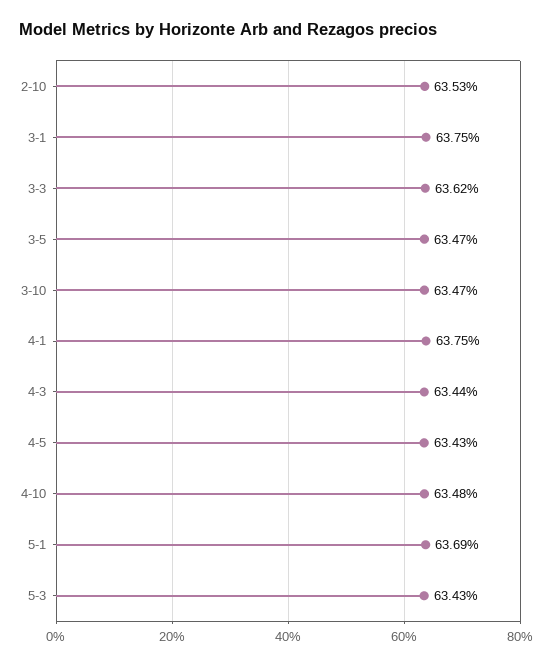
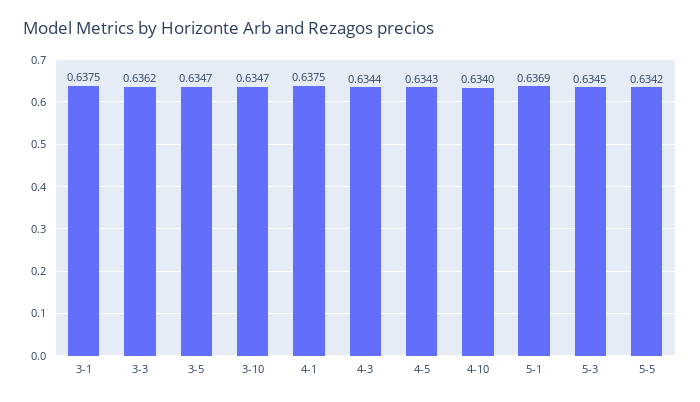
2-10: 0.6353 -> none
4-10: 0.6348 -> 0.634
5-3: 0.6343 -> 0.6345
5-5: none -> 0.6342

